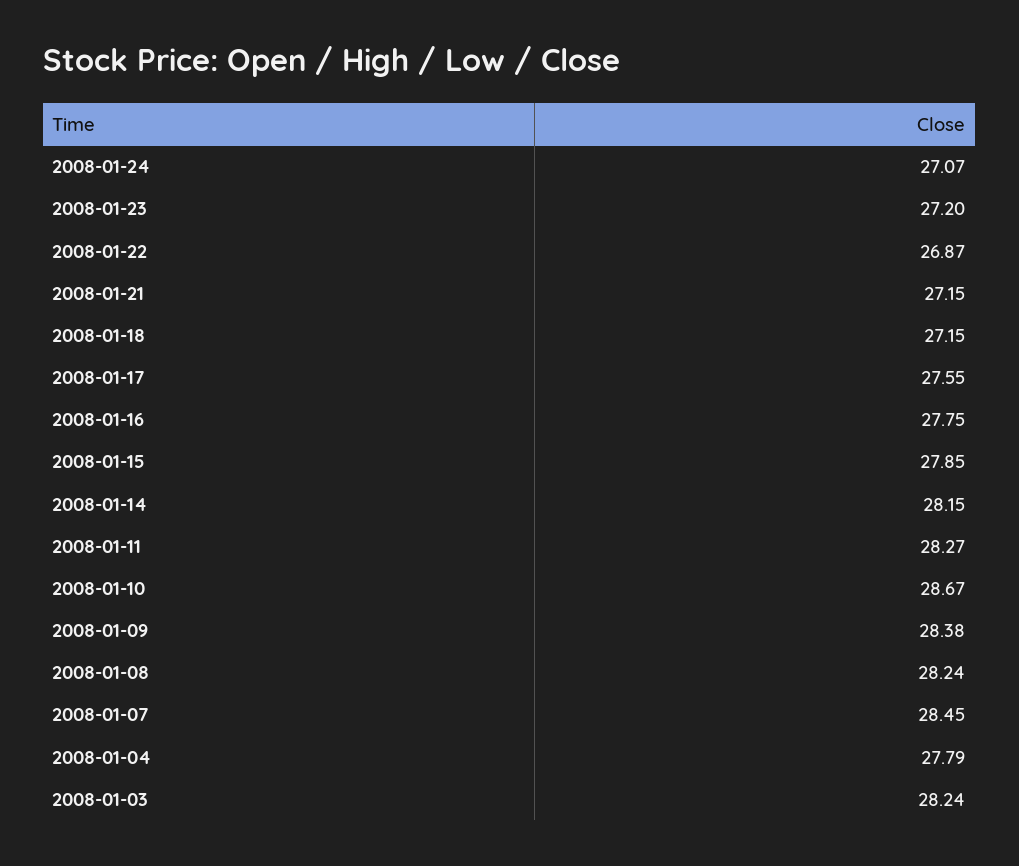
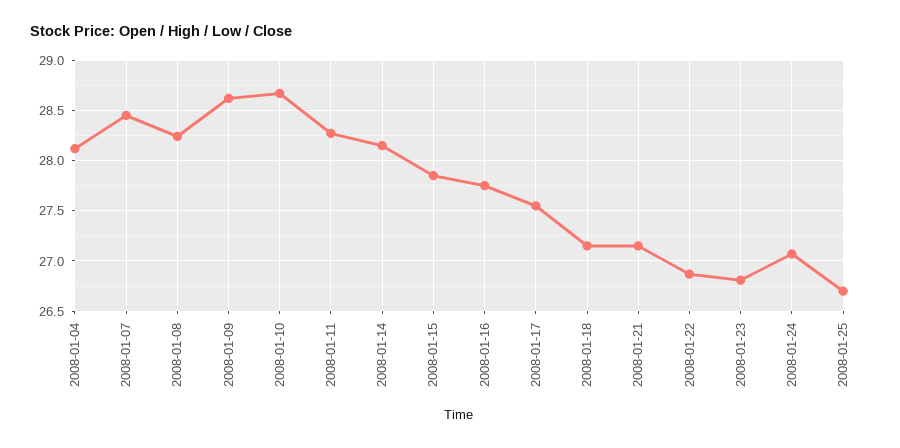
2008-01-23: 27.2 -> 26.8
2008-01-09: 28.38 -> 28.6
2008-01-04: 27.79 -> 28.1
2008-01-03: 28.24 -> none
2008-01-25: none -> 26.7

